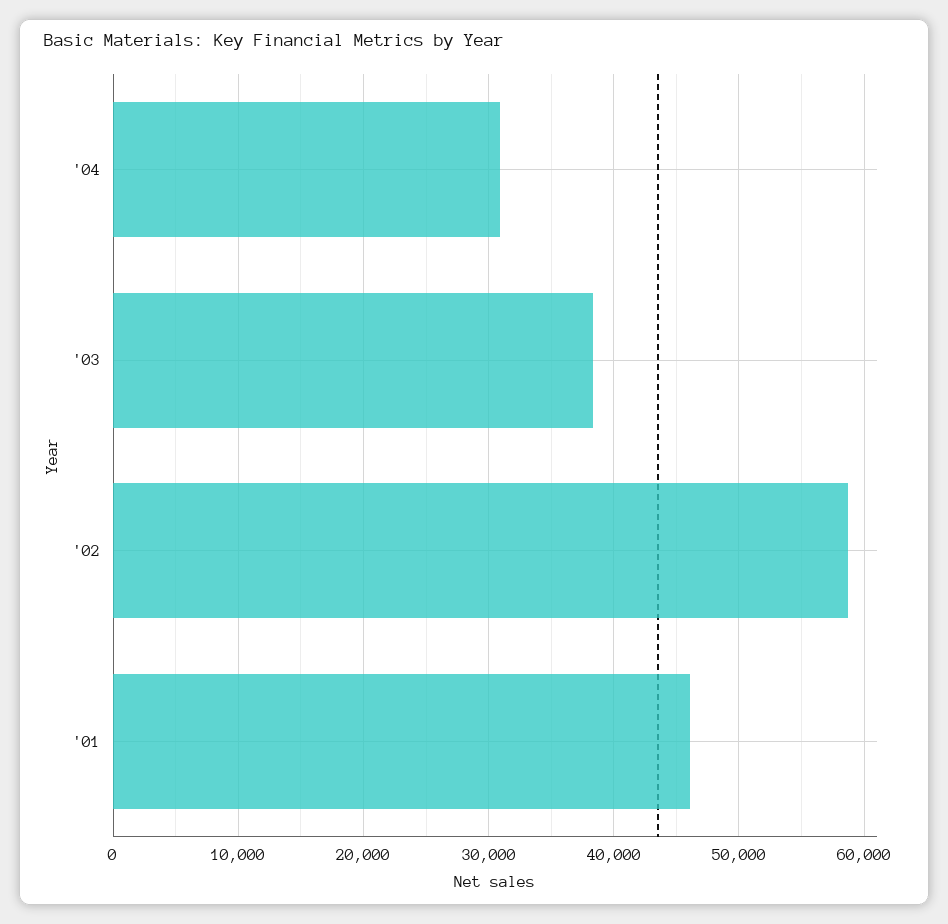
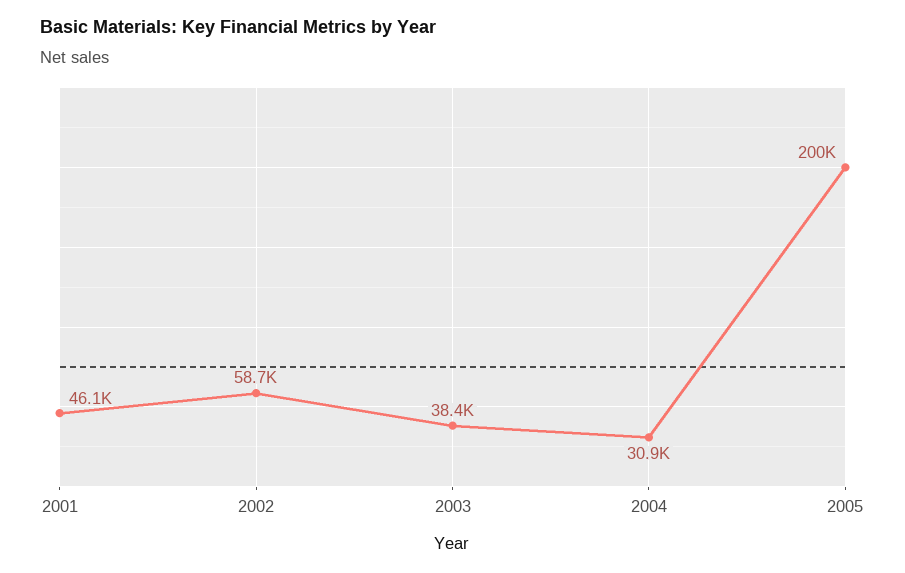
2005: none -> 200000

